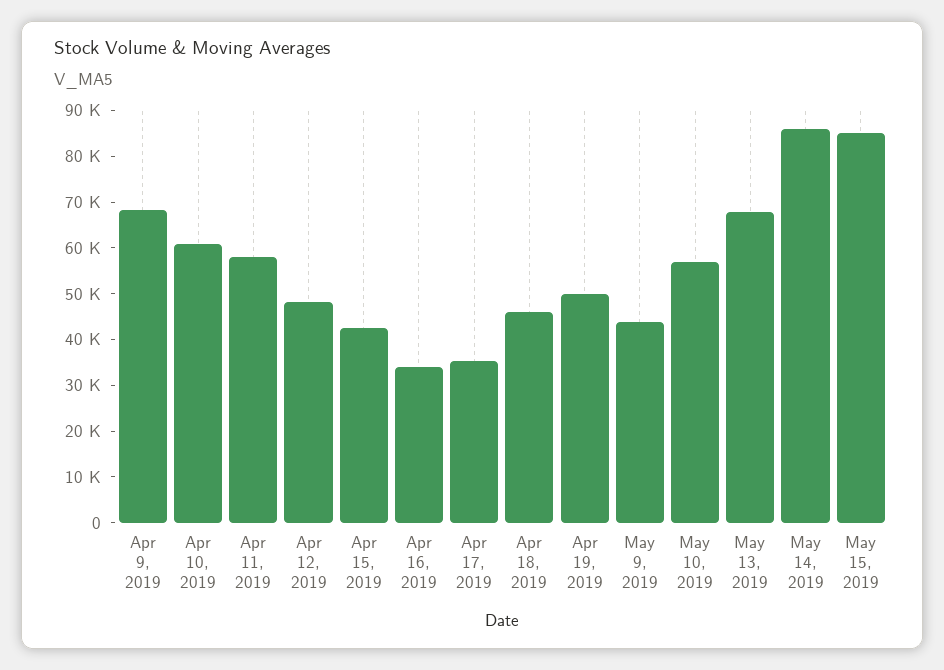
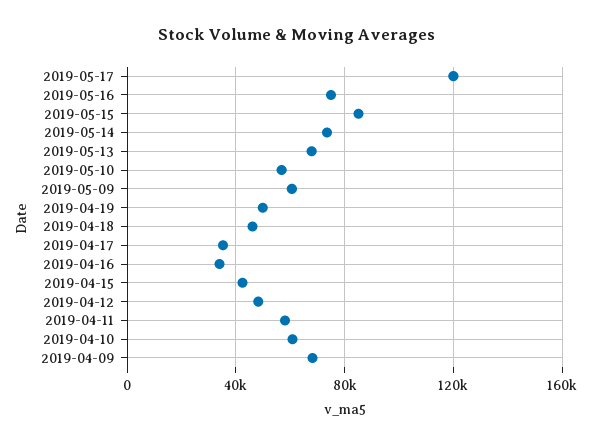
May 9, 2019: 44000 -> 60000
May 14, 2019: 86000 -> 75000
2019-05-17: none -> 120000
2019-05-16: none -> 75000

